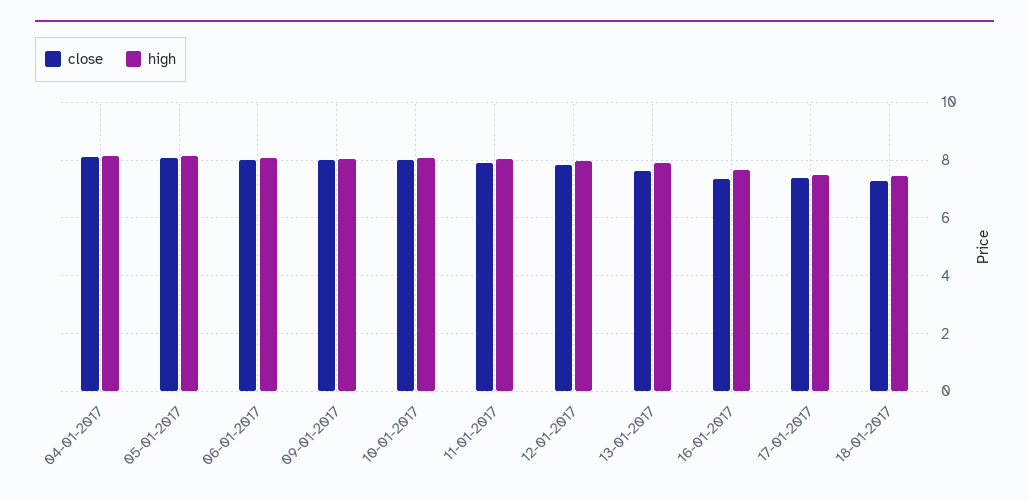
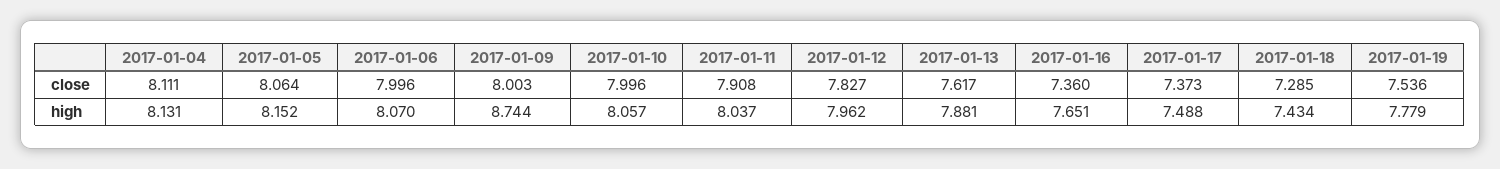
high, 09-01-2017: 8 -> 8.744
close, 2017-01-19: none -> 7.536
high, 2017-01-19: none -> 7.779

